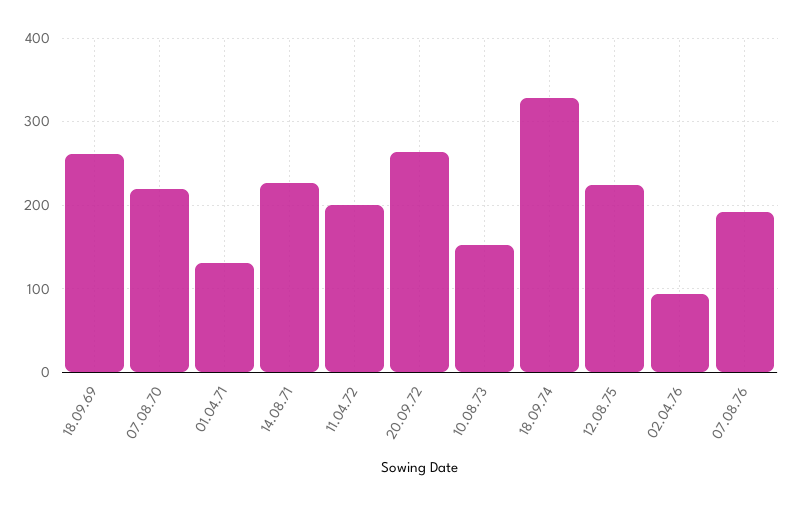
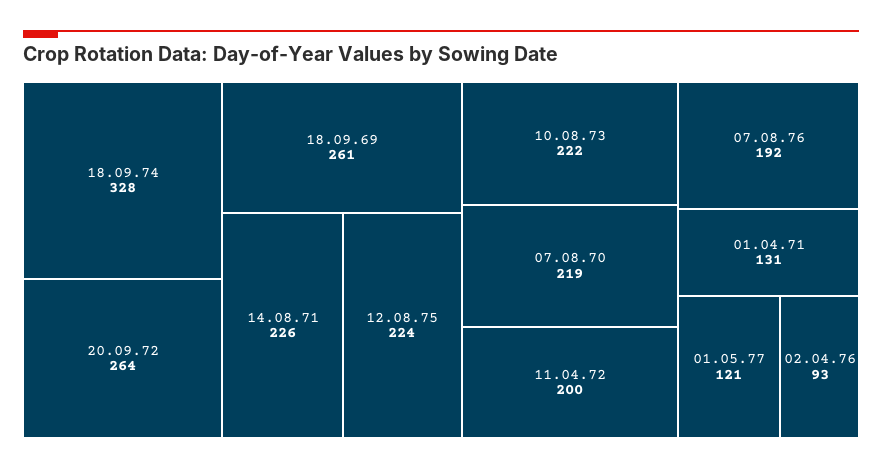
10.08.73: 150 -> 222
01.05.77: none -> 121

